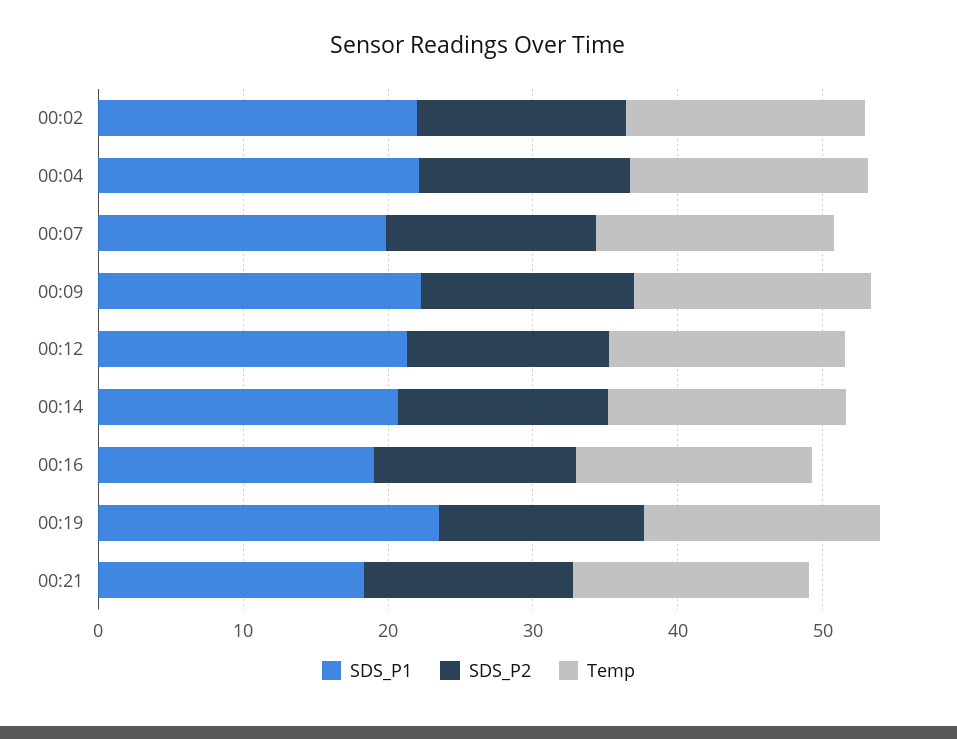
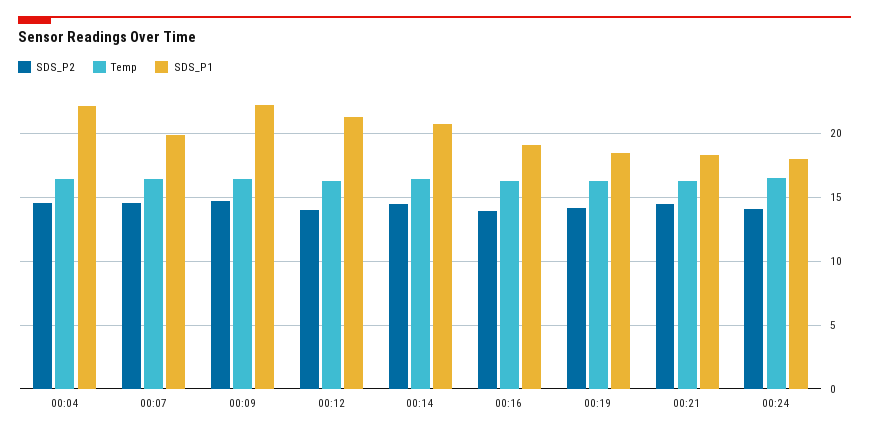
SDS_P1, 00:02: 22 -> none
SDS_P2, 00:02: 14 -> none
Temp, 00:02: 16 -> none
SDS_P1, 00:19: 24 -> 18.5
SDS_P2, 00:24: none -> 14
Temp, 00:24: none -> 16.5
SDS_P1, 00:24: none -> 18

